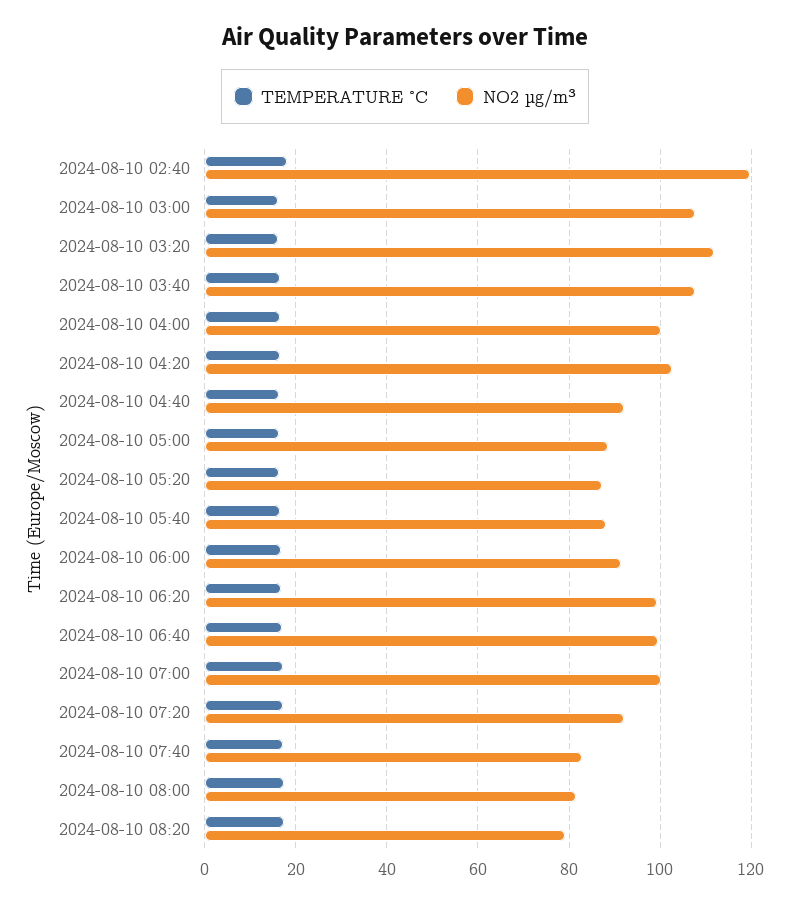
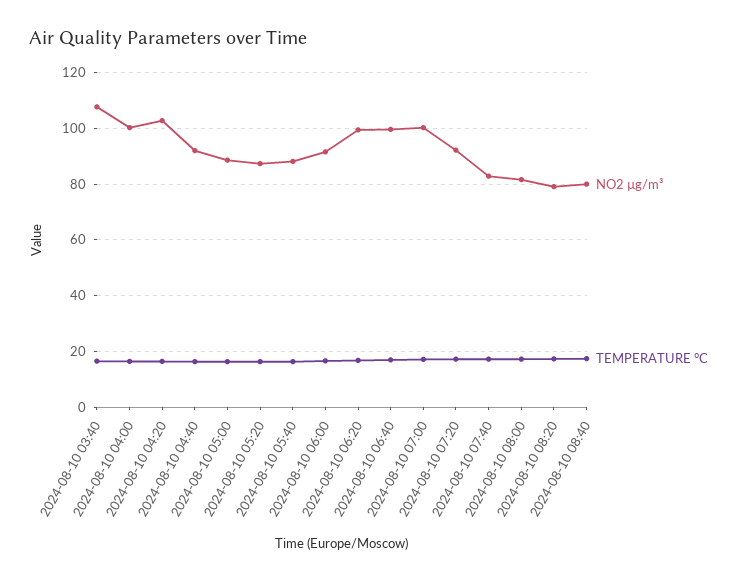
TEMPERATURE °C, 2024-08-10 02:40: 18 -> none
NO2 µg/m³, 2024-08-10 02:40: 120 -> none
TEMPERATURE °C, 2024-08-10 03:00: 16 -> none
NO2 µg/m³, 2024-08-10 03:00: 108 -> none
TEMPERATURE °C, 2024-08-10 03:20: 16 -> none
NO2 µg/m³, 2024-08-10 03:20: 112 -> none
NO2 µg/m³, 2024-08-10 08:40: none -> 80
TEMPERATURE °C, 2024-08-10 08:40: none -> 17.5

